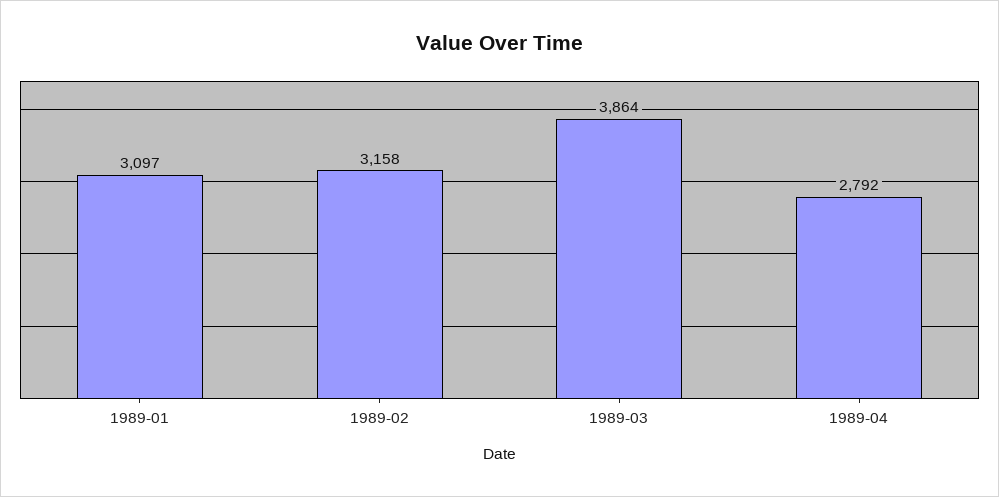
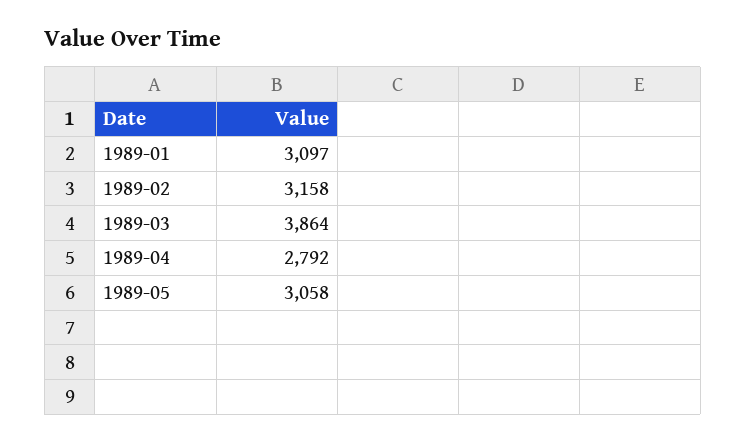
1989-05: none -> 3058

